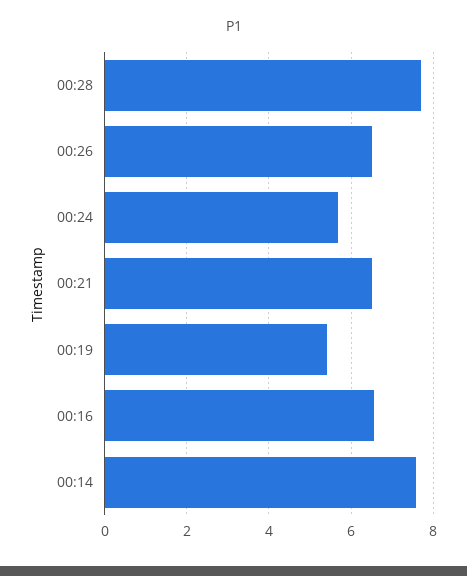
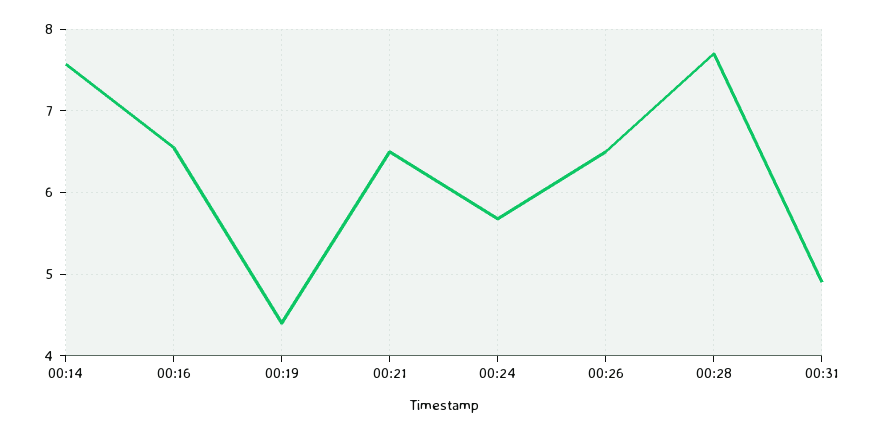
00:19: 5.4 -> 4.4
00:31: none -> 4.9

